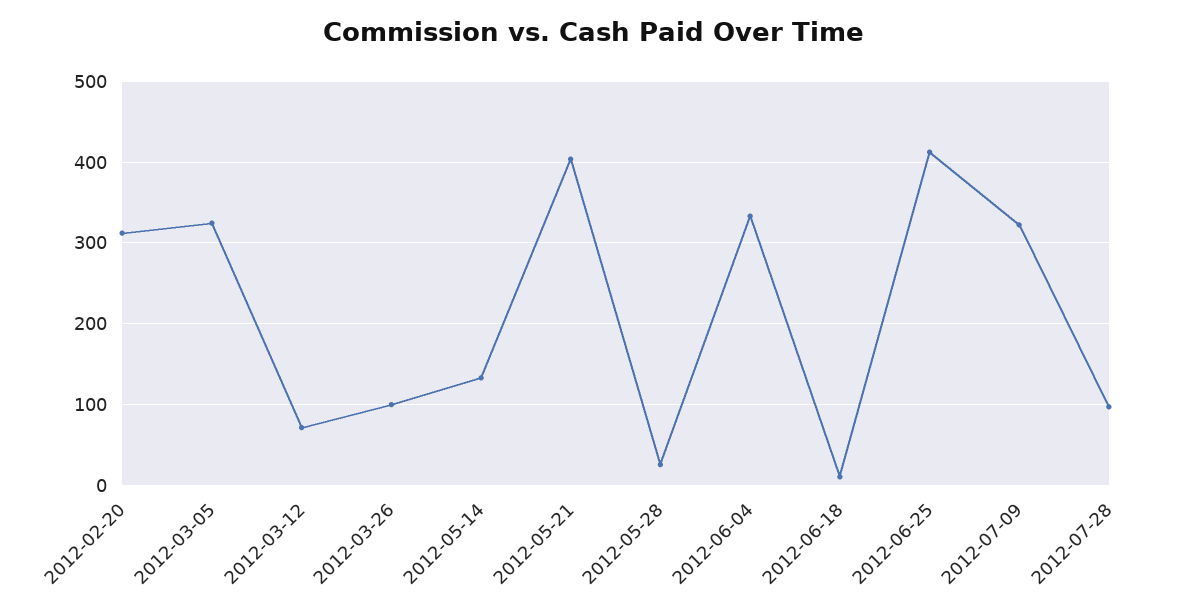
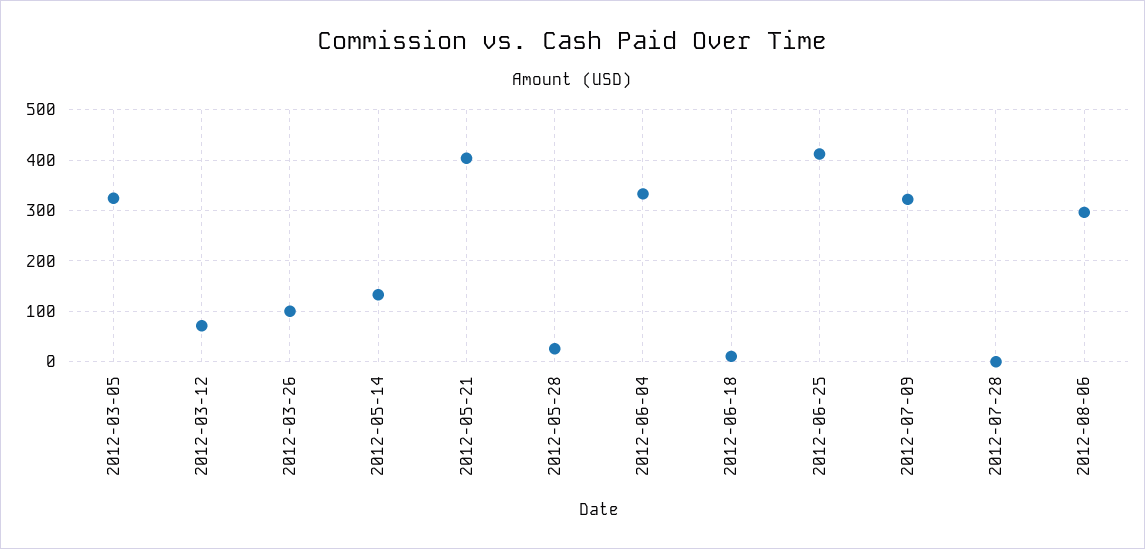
2012-02-20: 310 -> none
2012-07-28: 100 -> 0
2012-08-06: none -> 300

